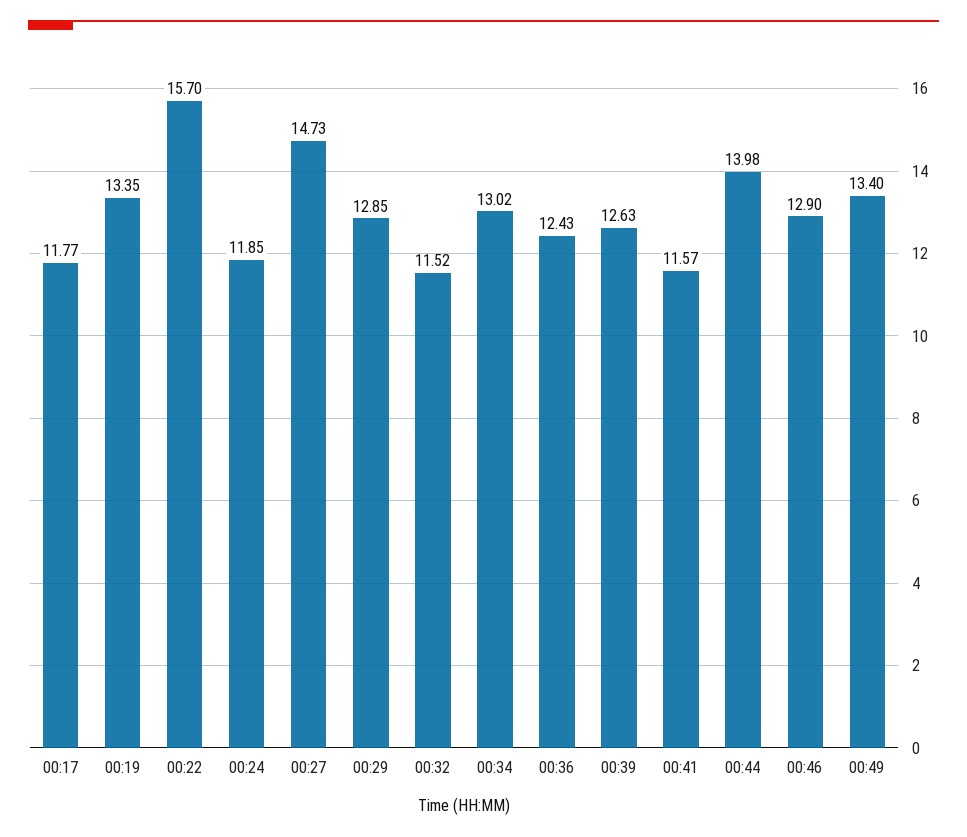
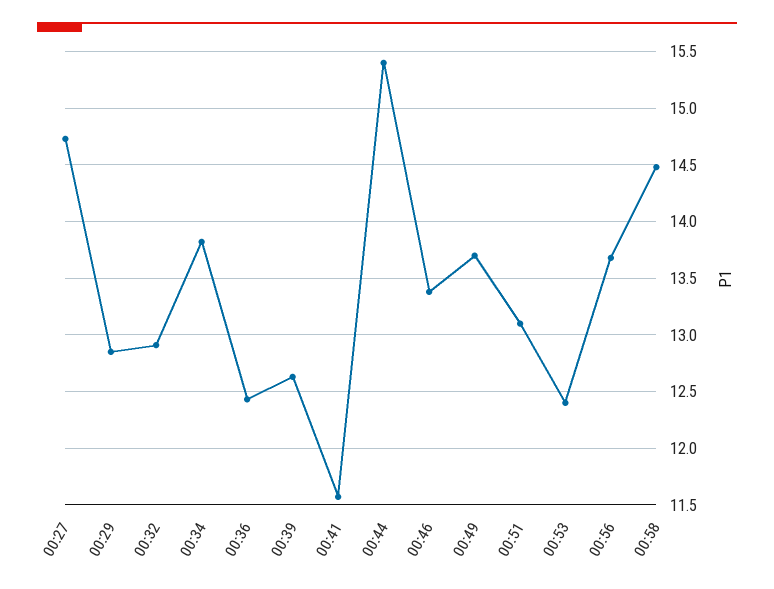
00:17: 11.77 -> none
00:19: 13.35 -> none
00:22: 15.7 -> none
00:24: 11.85 -> none
00:32: 11.52 -> 12.9
00:34: 13.02 -> 13.8
00:44: 13.98 -> 15.4
00:46: 12.9 -> 13.4
00:49: 13.4 -> 13.7
00:51: none -> 13.1
00:53: none -> 12.4
00:56: none -> 13.7
00:58: none -> 14.5

